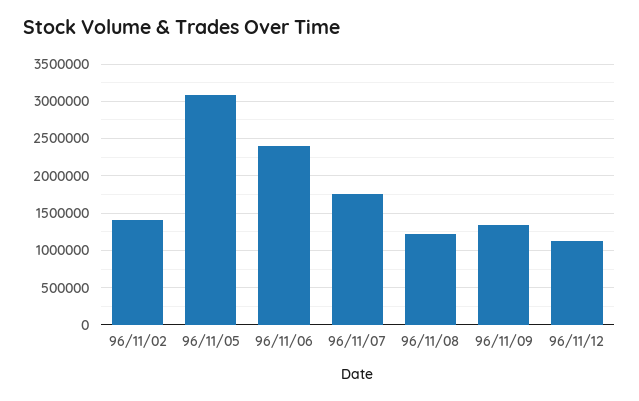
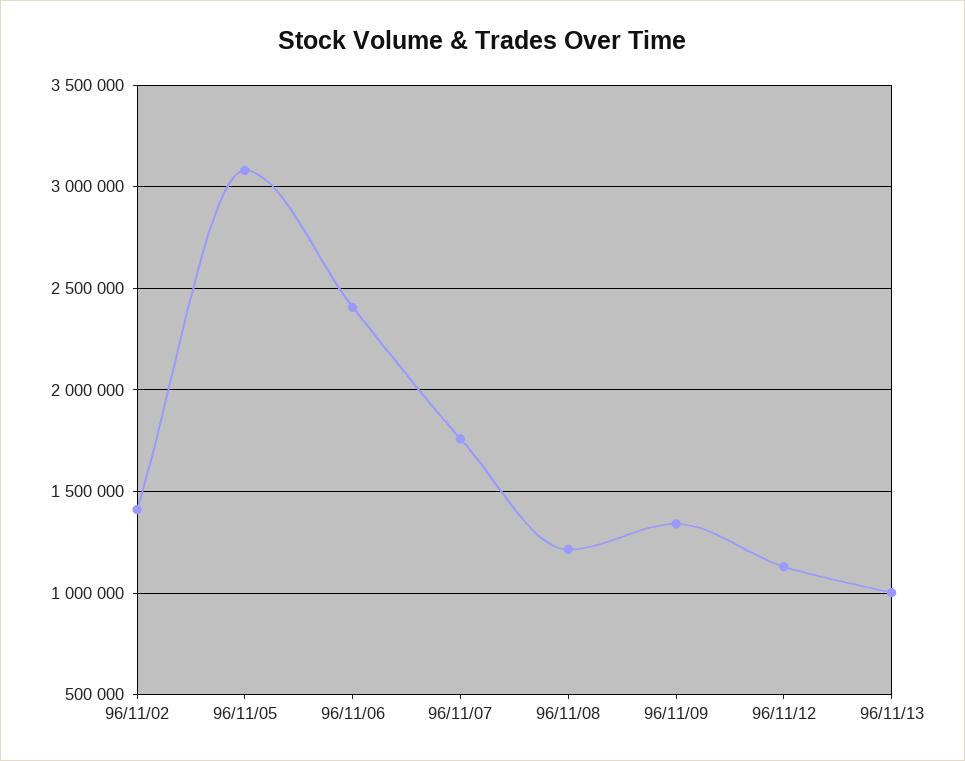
96/11/13: none -> 1000000

